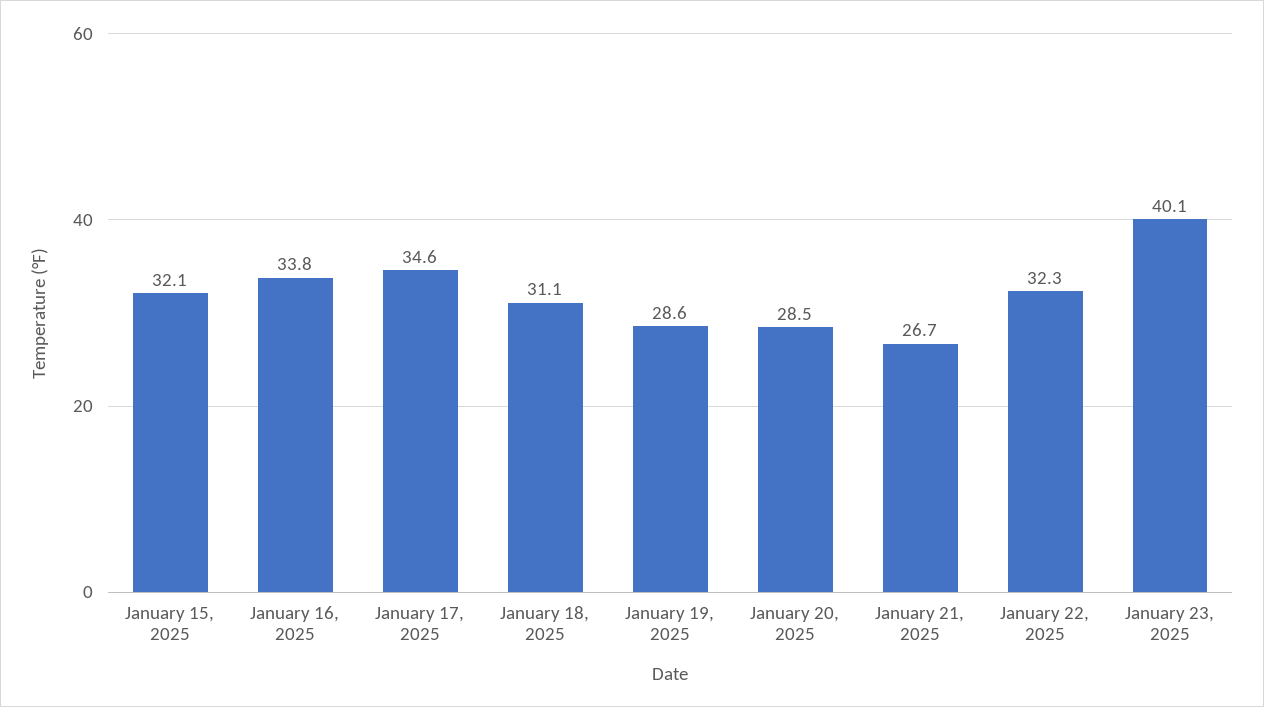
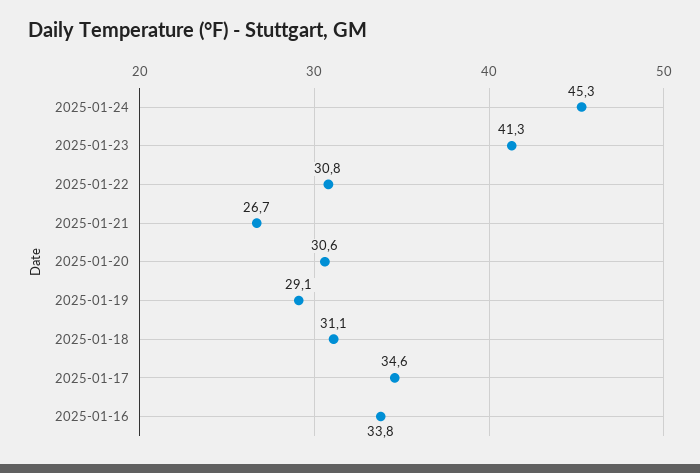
January 15, 2025: 32.1 -> none
January 19, 2025: 28.6 -> 29.1
January 20, 2025: 28.5 -> 30.6
January 22, 2025: 32.3 -> 30.8
January 23, 2025: 40.1 -> 41.3
2025-01-24: none -> 45.3

